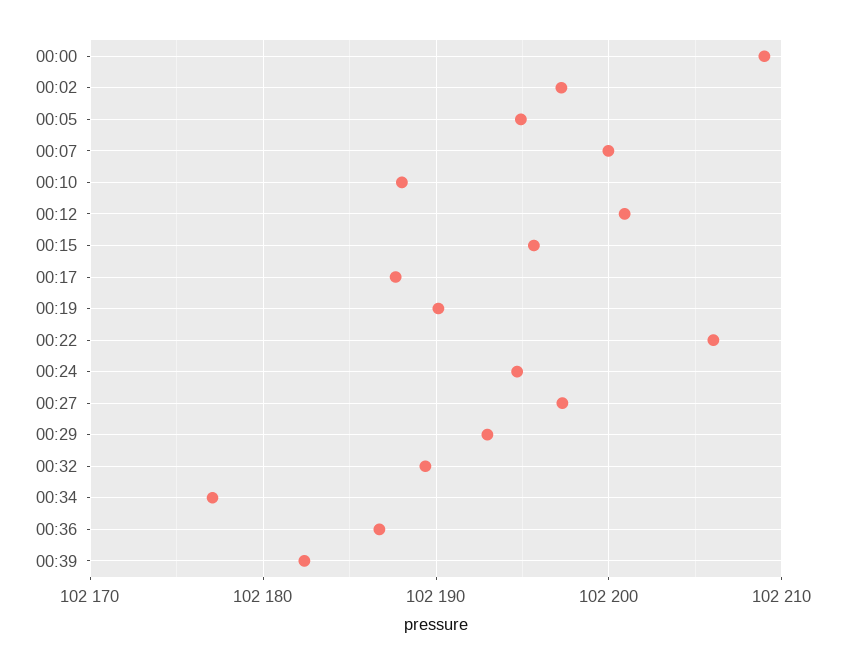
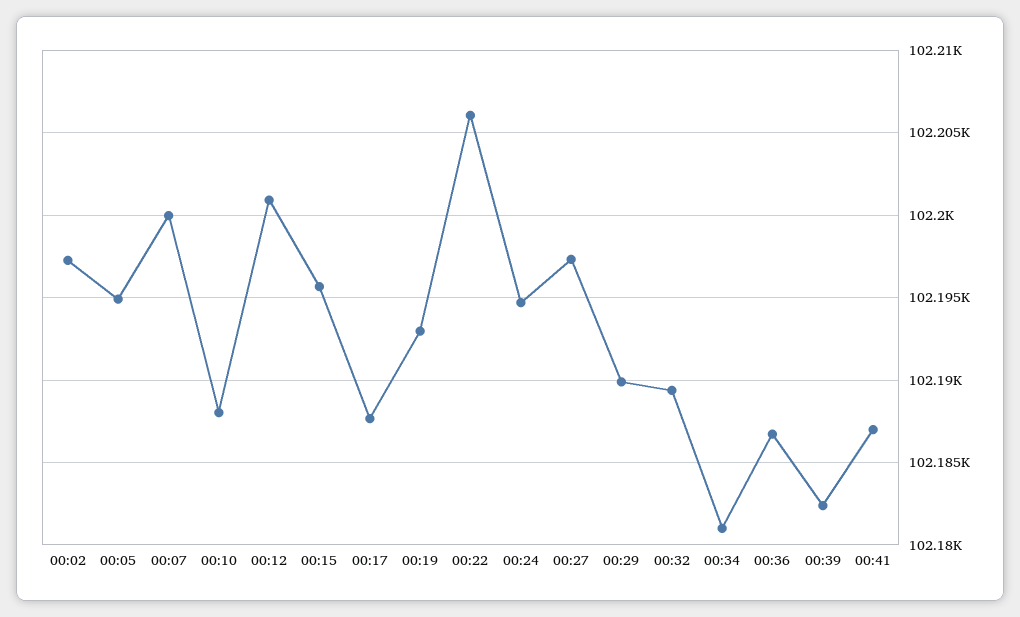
00:00: 102209 -> none
00:19: 102190 -> 102193
00:29: 102193 -> 102190
00:34: 102177 -> 102181
00:41: none -> 102187

